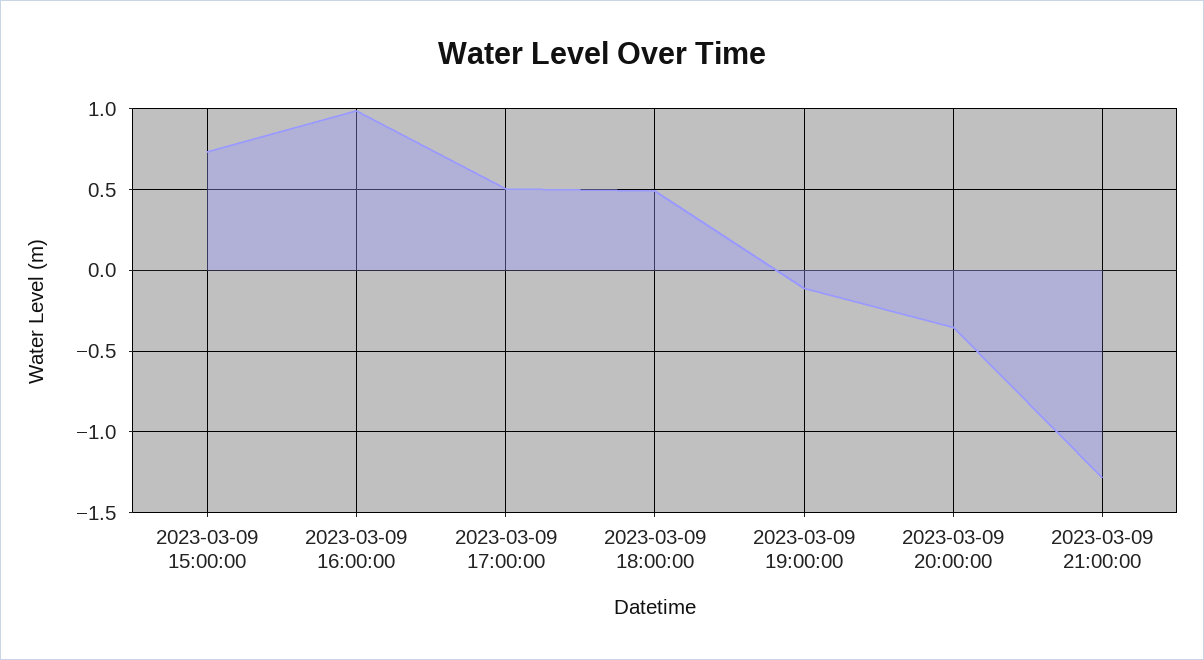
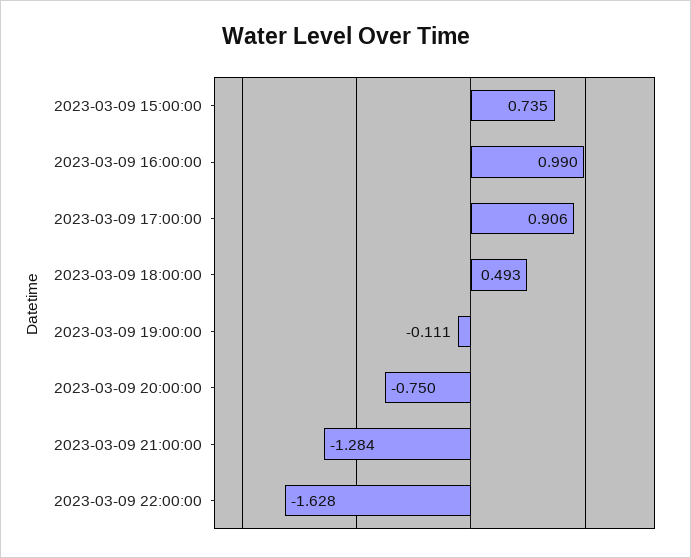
2023-03-09 17:00:00: 0.5 -> 0.906
2023-03-09 20:00:00: -0.35 -> -0.75
2023-03-09 22:00:00: none -> -1.628

